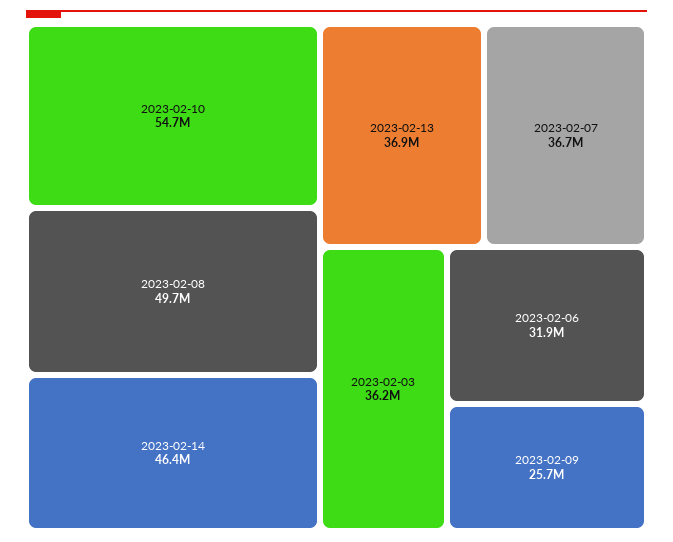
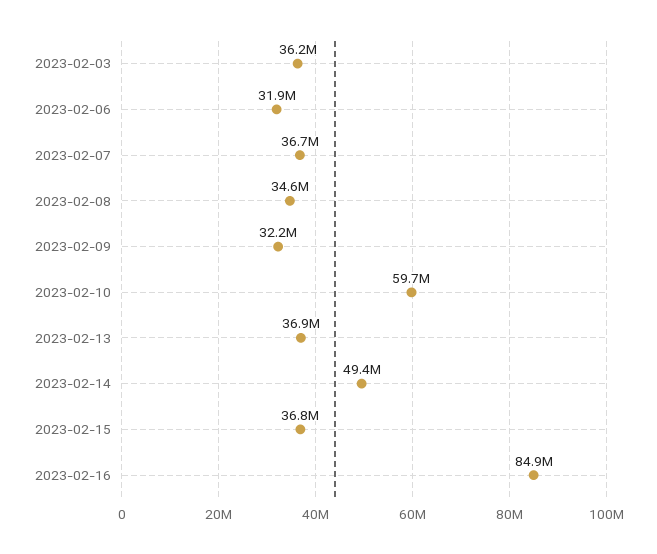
2023-02-10: 54700000 -> 59700000
2023-02-08: 49700000 -> 34600000
2023-02-14: 46400000 -> 49400000
2023-02-09: 25700000 -> 32200000
2023-02-15: none -> 36800000
2023-02-16: none -> 84900000

